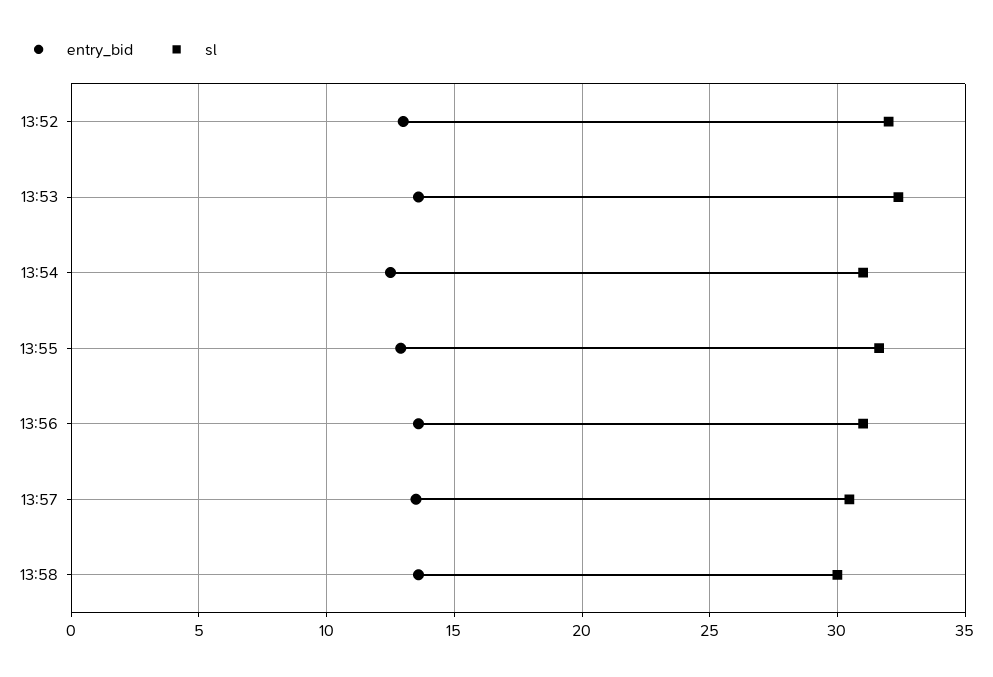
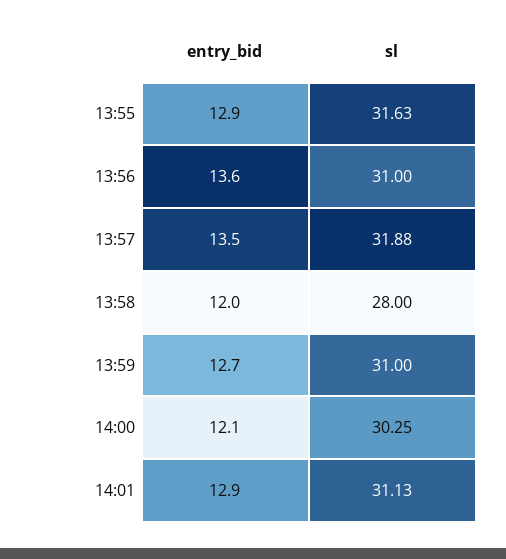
entry_bid, 13:52: 13 -> none
sl, 13:52: 32 -> none
entry_bid, 13:53: 13.5 -> none
sl, 13:53: 32.5 -> none
entry_bid, 13:54: 12.5 -> none
sl, 13:54: 31 -> none
sl, 13:57: 30.5 -> 31.88
entry_bid, 13:58: 13.5 -> 12
sl, 13:58: 30 -> 28
entry_bid, 13:59: none -> 12.7
sl, 13:59: none -> 31
entry_bid, 14:00: none -> 12.1
sl, 14:00: none -> 30.25
entry_bid, 14:01: none -> 12.9
sl, 14:01: none -> 31.13

